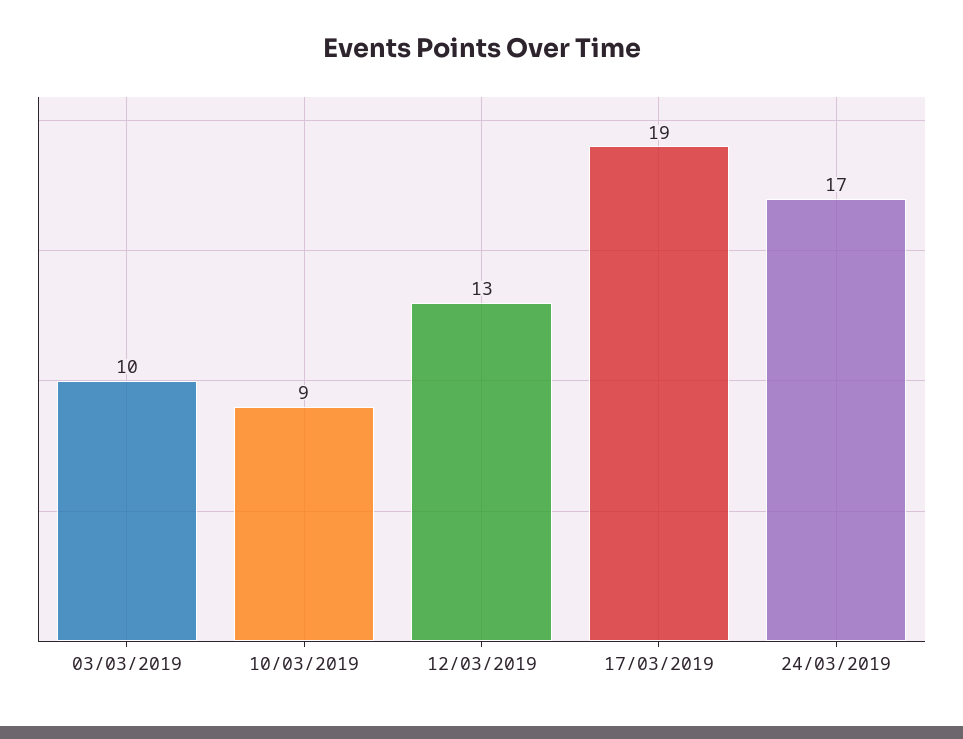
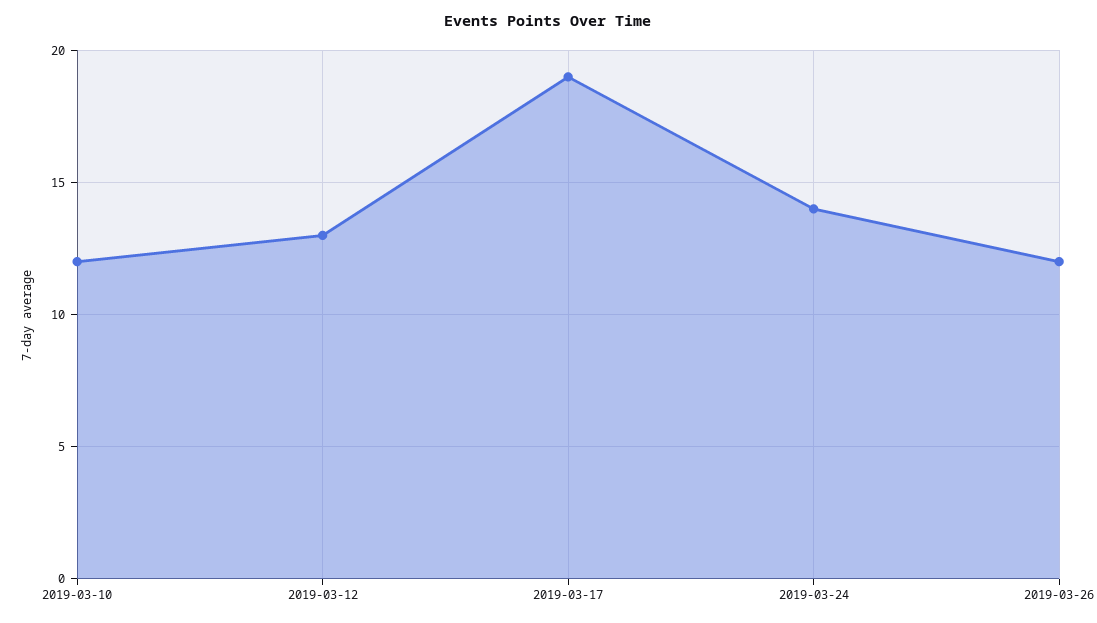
03/03/2019: 10 -> none
10/03/2019: 9 -> 12
24/03/2019: 17 -> 14
2019-03-26: none -> 12

